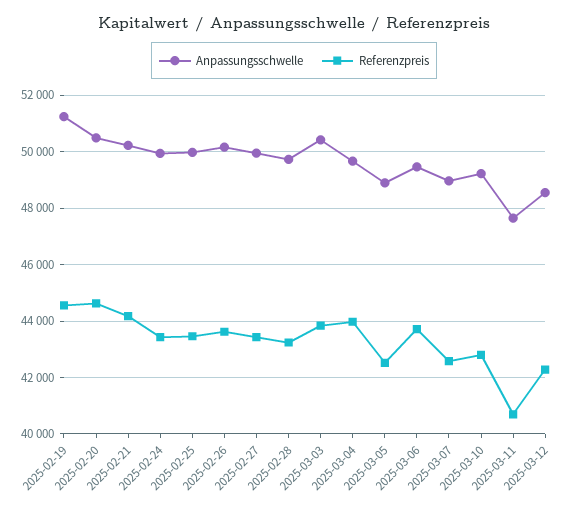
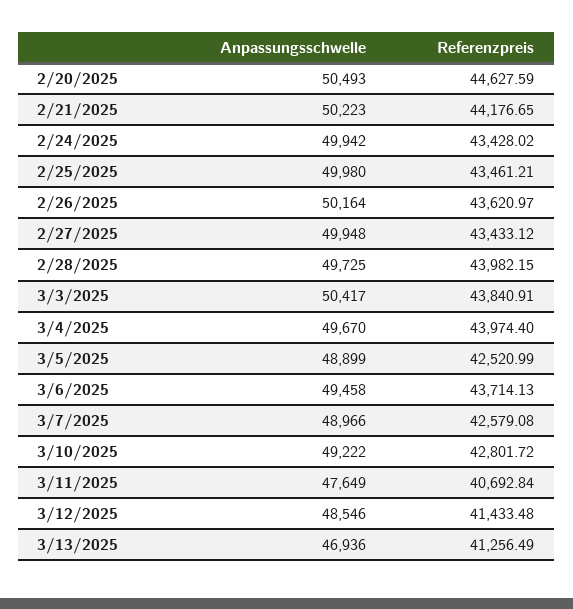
Anpassungsschwelle, 2025-02-19: 51250 -> none
Referenzpreis, 2025-02-19: 44500 -> none
Referenzpreis, 2025-02-28: 43250 -> 43982.15
Referenzpreis, 2025-03-12: 42250 -> 41433.48
Anpassungsschwelle, 3/13/2025: none -> 46936
Referenzpreis, 3/13/2025: none -> 41256.49

